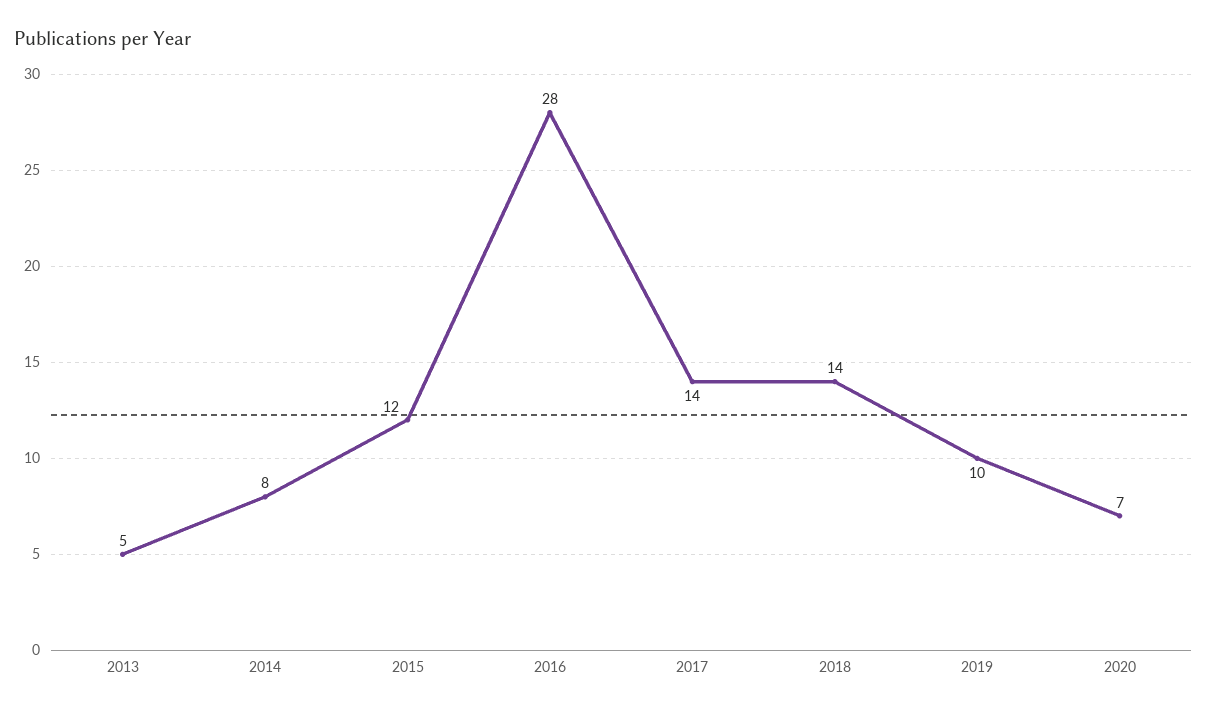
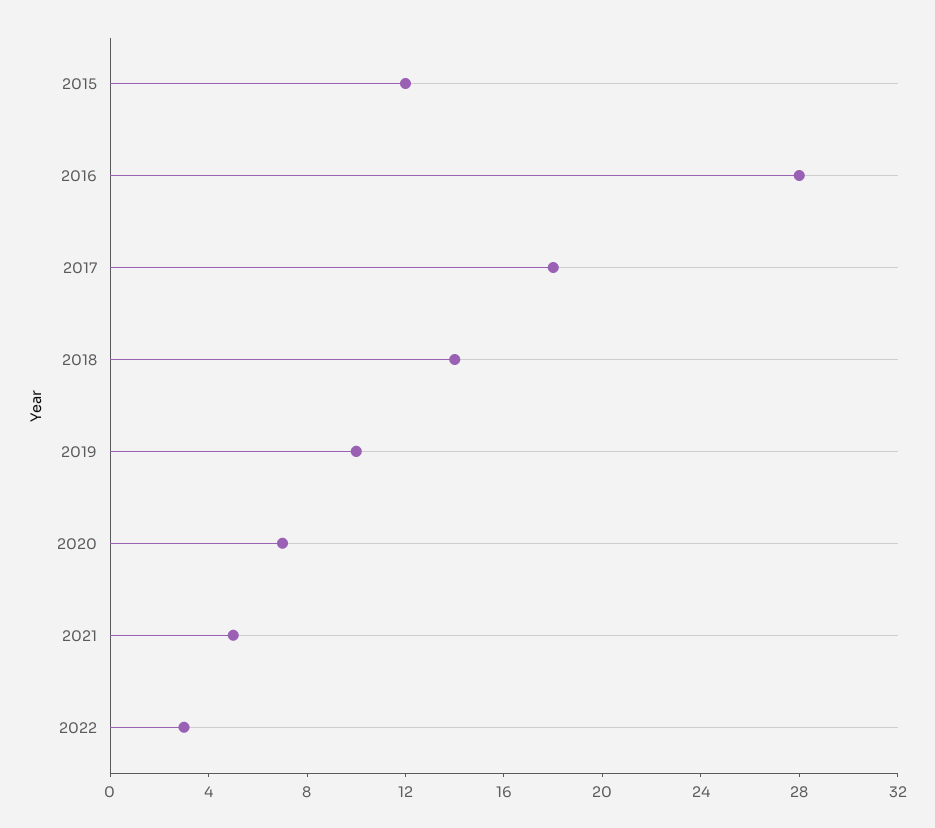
2013: 5 -> none
2014: 8 -> none
2017: 14 -> 18
2021: none -> 5
2022: none -> 3

